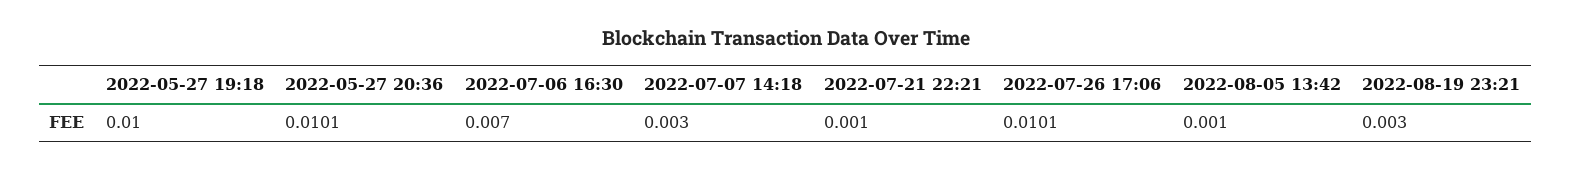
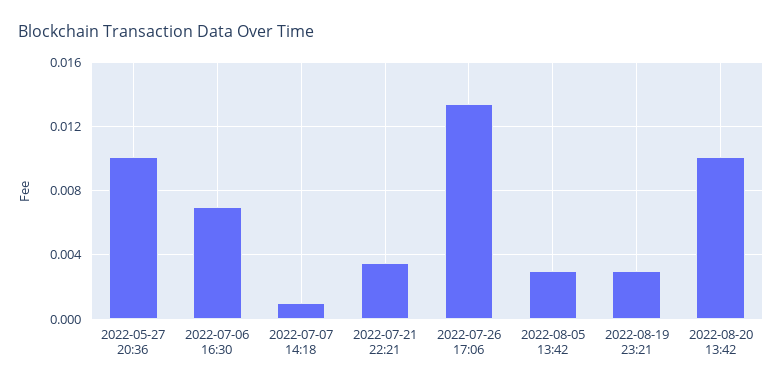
2022-05-27 19:18: 0.01 -> none
2022-07-07 14:18: 0.003 -> 0.001
2022-07-21 22:21: 0.001 -> 0.0035
2022-07-26 17:06: 0.0101 -> 0.0135
2022-08-05 13:42: 0.001 -> 0.003
2022-08-20 13:42: none -> 0.01

